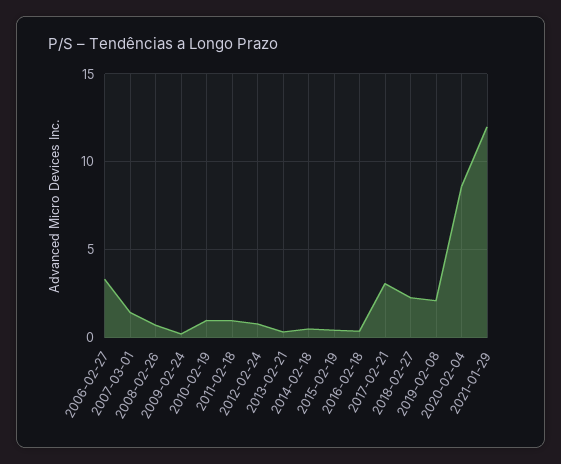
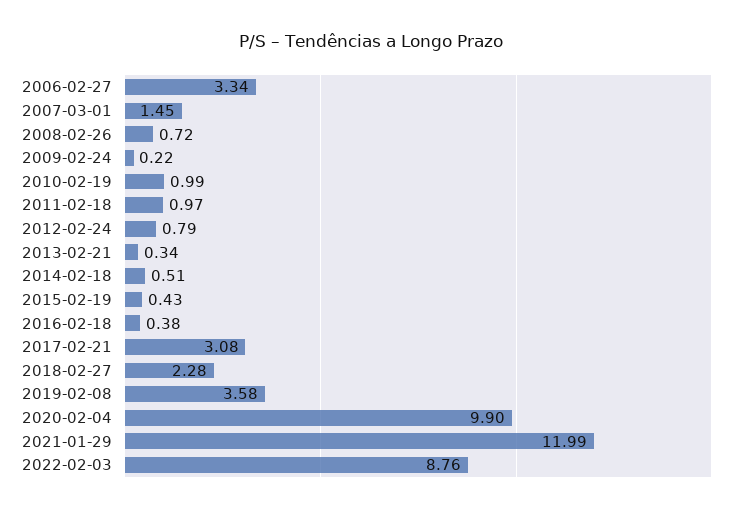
2019-02-08: 2 -> 3.58
2020-02-04: 8.5 -> 9.9
2022-02-03: none -> 8.76

